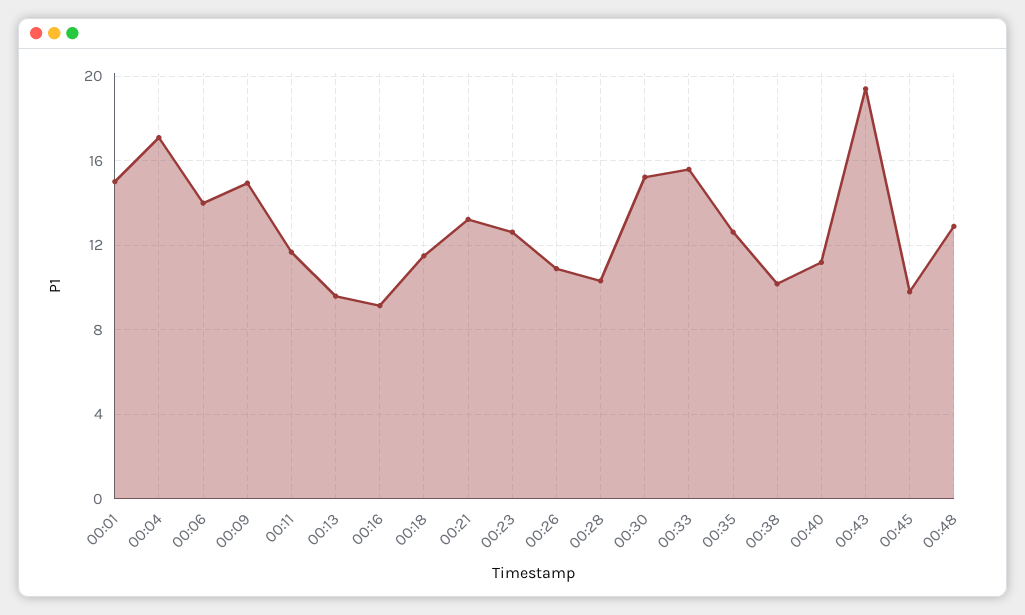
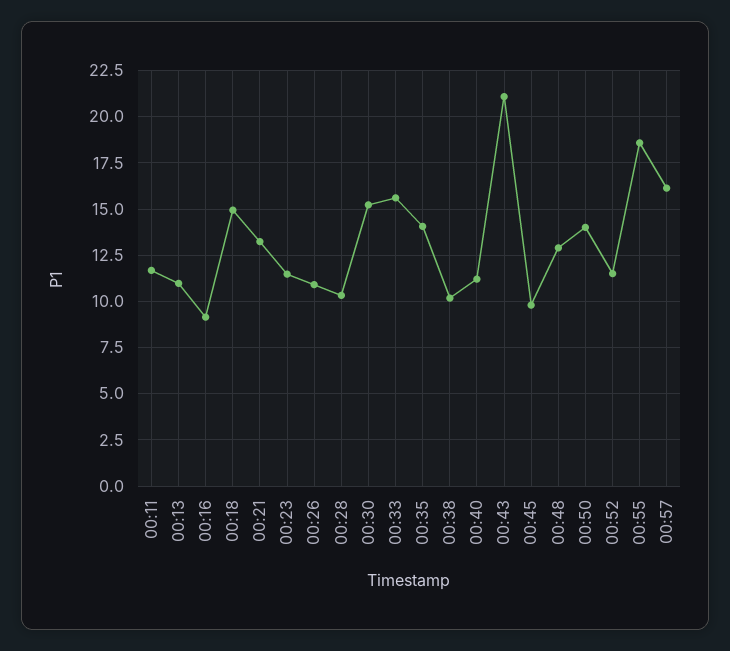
00:01: 15 -> none
00:04: 17 -> none
00:06: 14 -> none
00:09: 15 -> none
00:13: 9.5 -> 11
00:18: 11.5 -> 15
00:23: 12.5 -> 11.5
00:35: 12.5 -> 14
00:43: 19.5 -> 21
00:50: none -> 14
00:52: none -> 11.5
00:55: none -> 18.5
00:57: none -> 16

